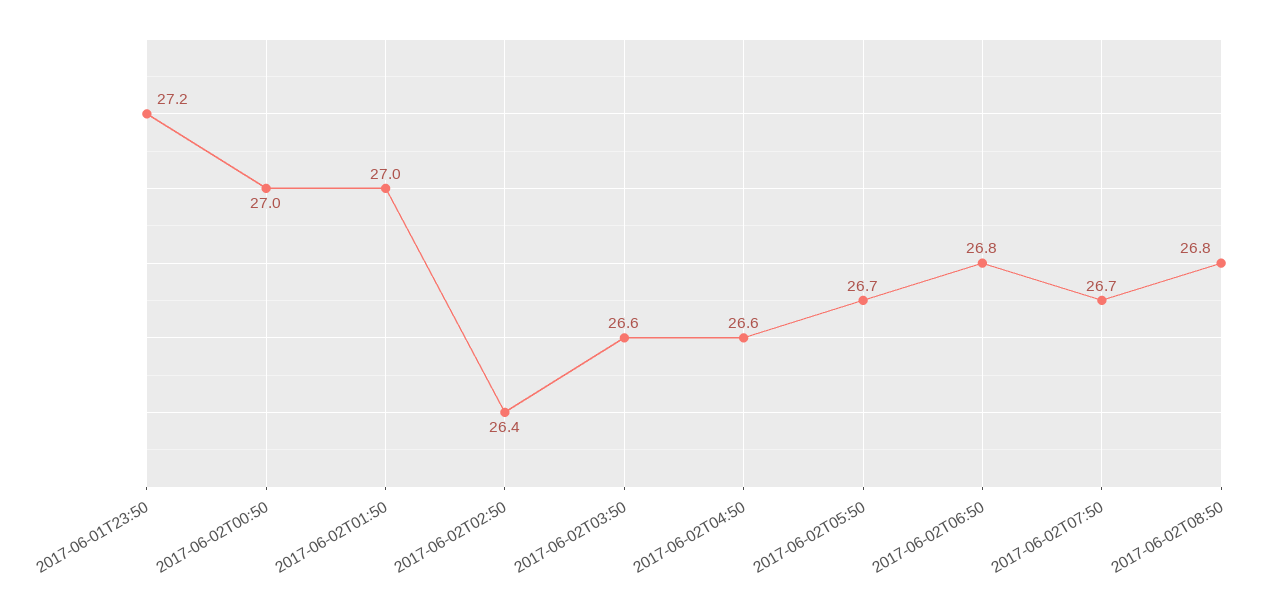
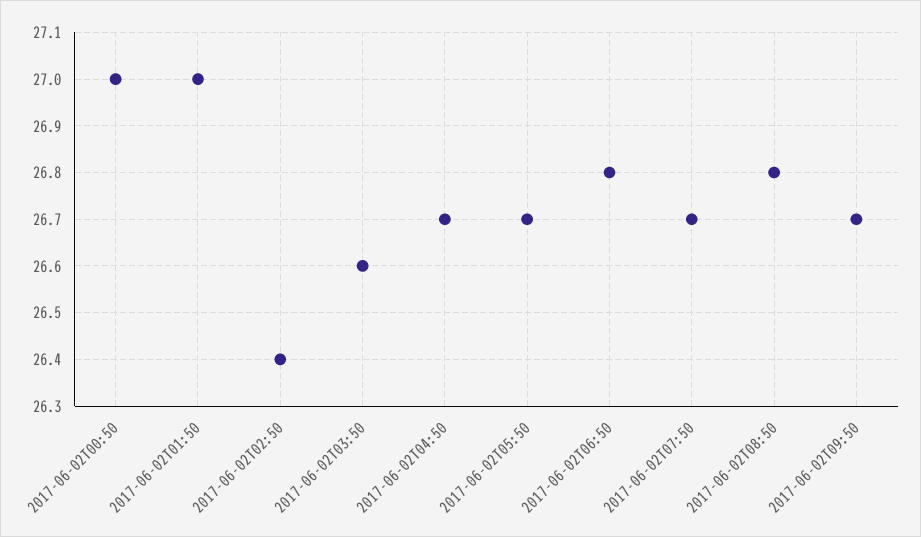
2017-06-01T23:50: 27.2 -> none
2017-06-02T04:50: 26.6 -> 26.7
2017-06-02T09:50: none -> 26.7

